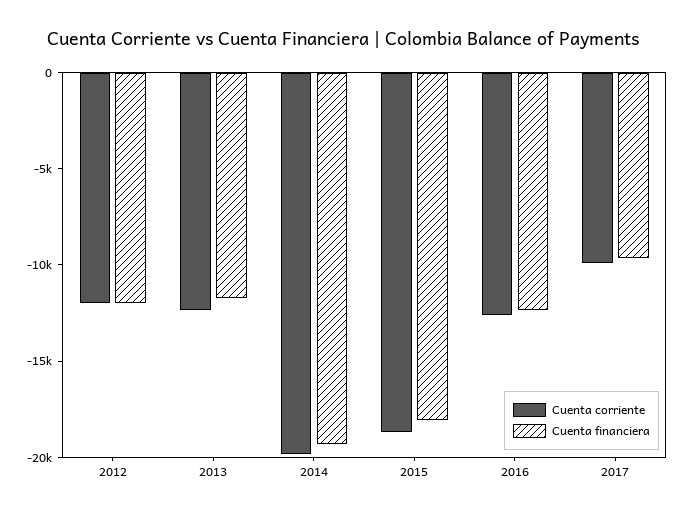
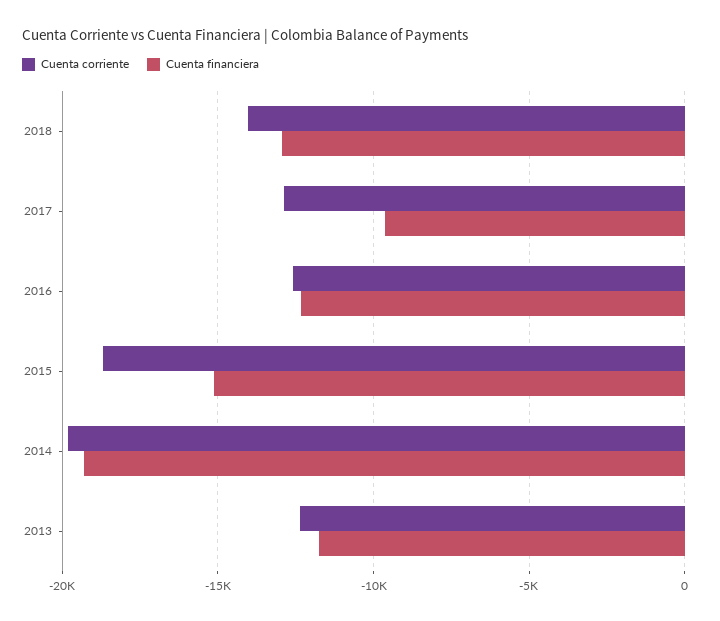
Cuenta corriente, 2012: -12000 -> none
Cuenta financiera, 2012: -12000 -> none
Cuenta financiera, 2015: -18000 -> -15000
Cuenta corriente, 2017: -10000 -> -13000
Cuenta corriente, 2018: none -> -14000
Cuenta financiera, 2018: none -> -13000

